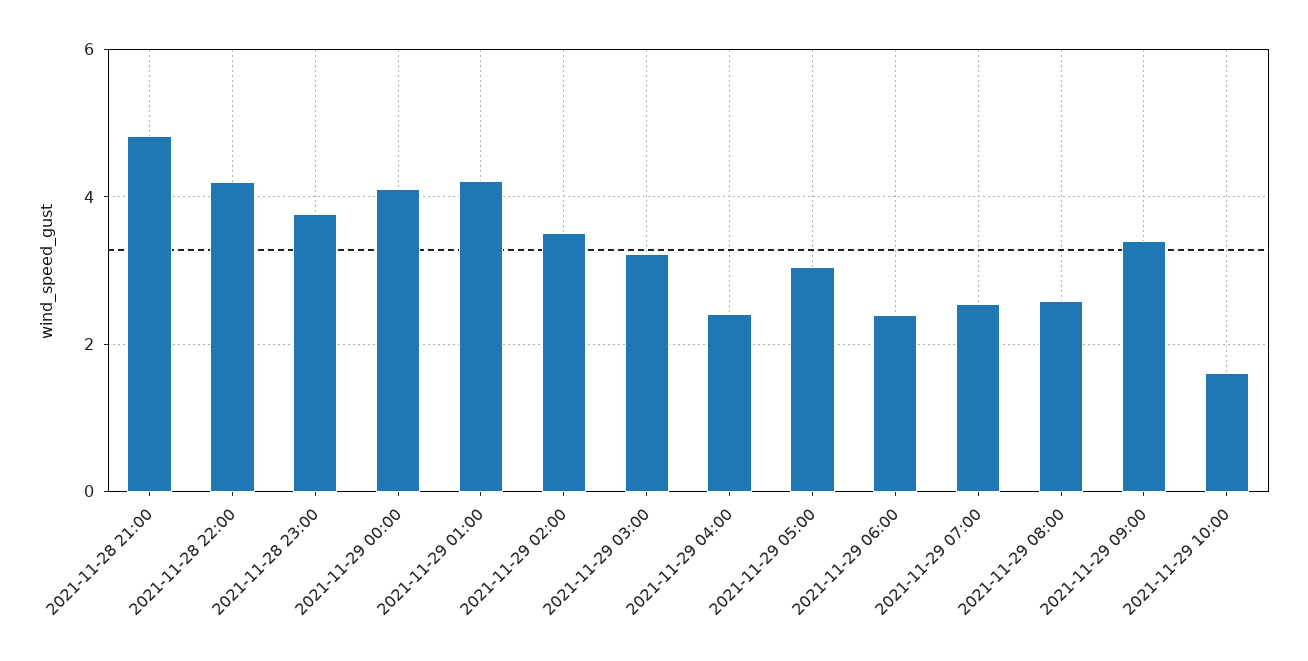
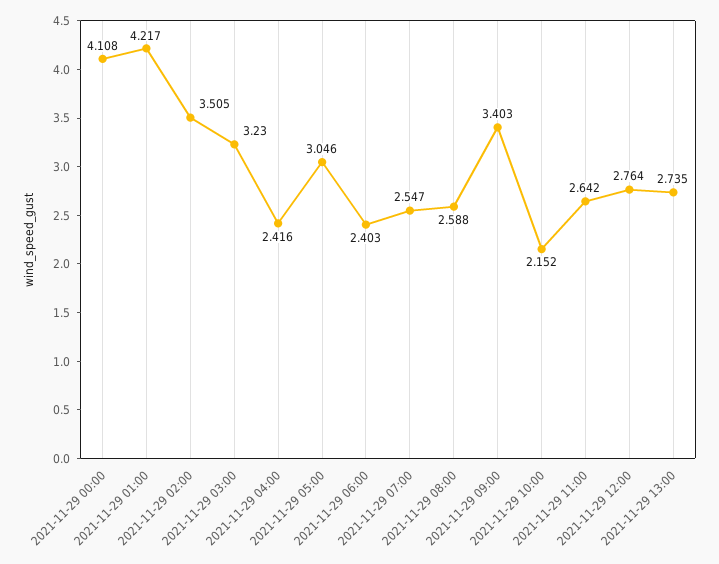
2021-11-28 21:00: 4.8 -> none
2021-11-28 22:00: 4.2 -> none
2021-11-28 23:00: 3.8 -> none
2021-11-29 10:00: 1.6 -> 2.152
2021-11-29 11:00: none -> 2.642
2021-11-29 12:00: none -> 2.764
2021-11-29 13:00: none -> 2.735

